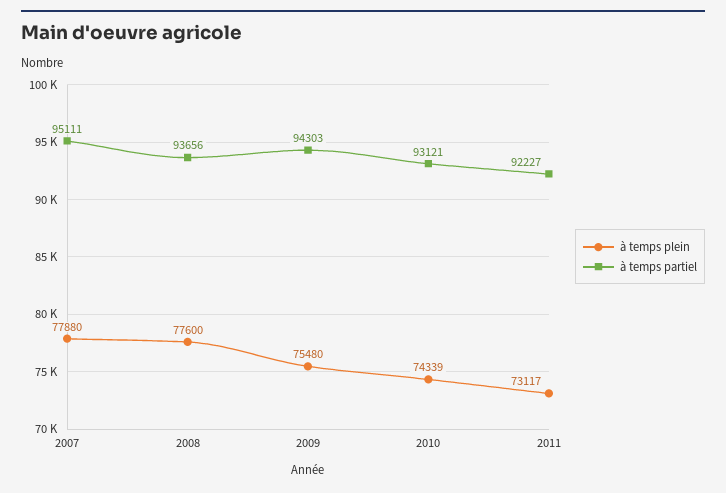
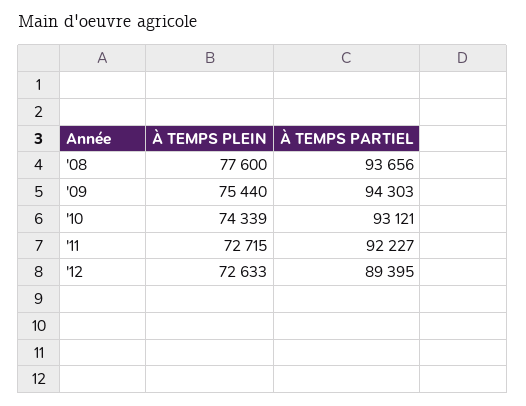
à temps plein, 2007: 77880 -> none
à temps partiel, 2007: 95111 -> none
à temps plein, 2009: 75480 -> 75440
à temps plein, 2011: 73117 -> 72715
à temps plein, '12: none -> 72633
à temps partiel, '12: none -> 89395

